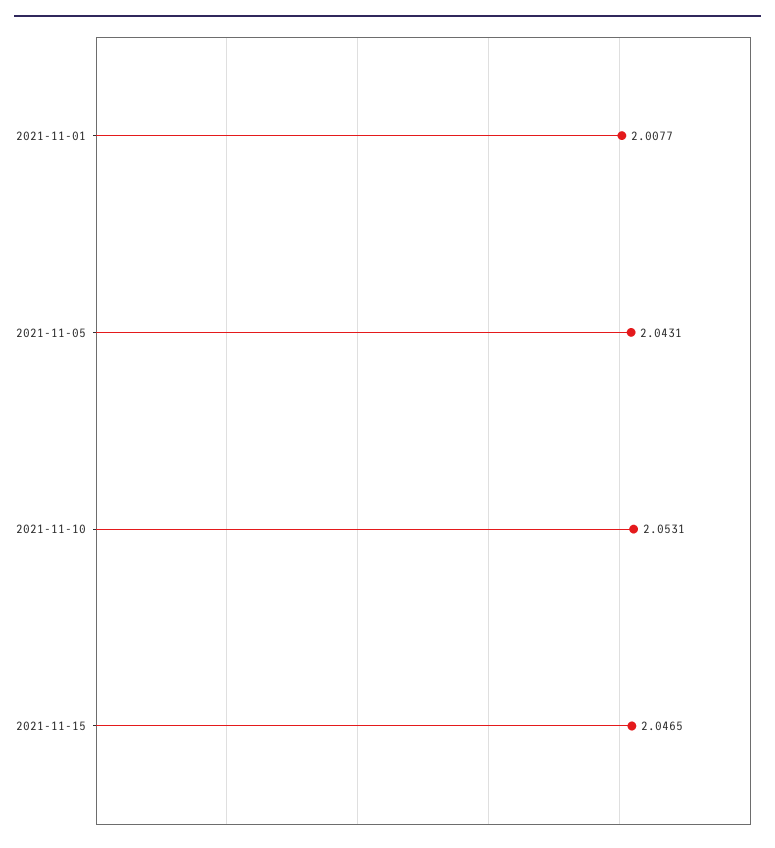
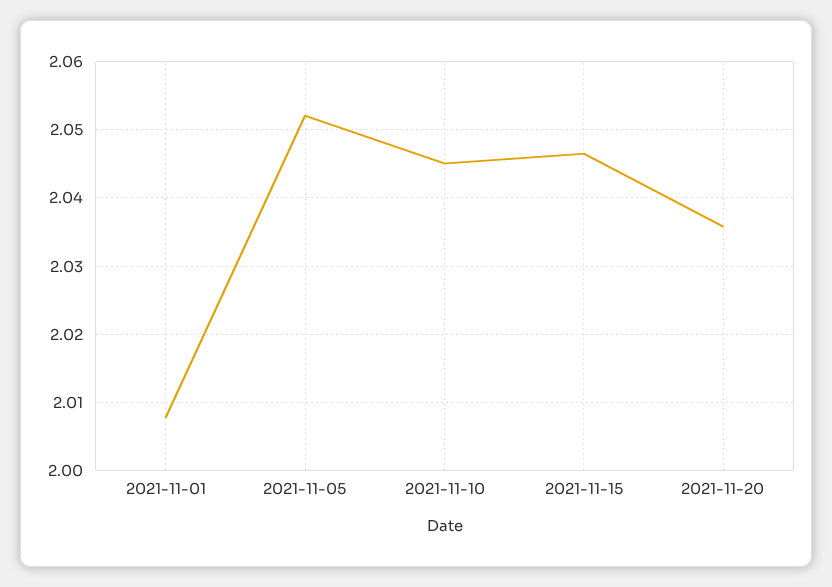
2021-11-05: 2.0431 -> 2.052
2021-11-10: 2.0531 -> 2.045
2021-11-20: none -> 2.036

